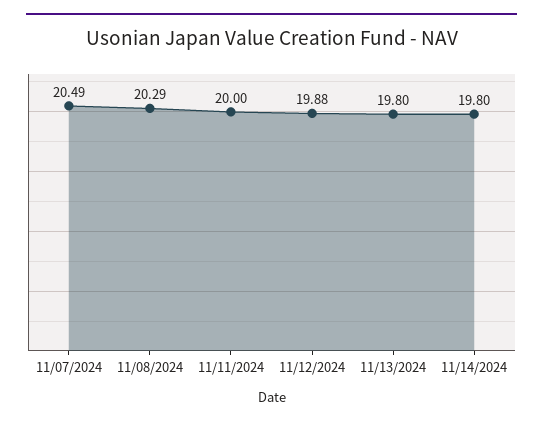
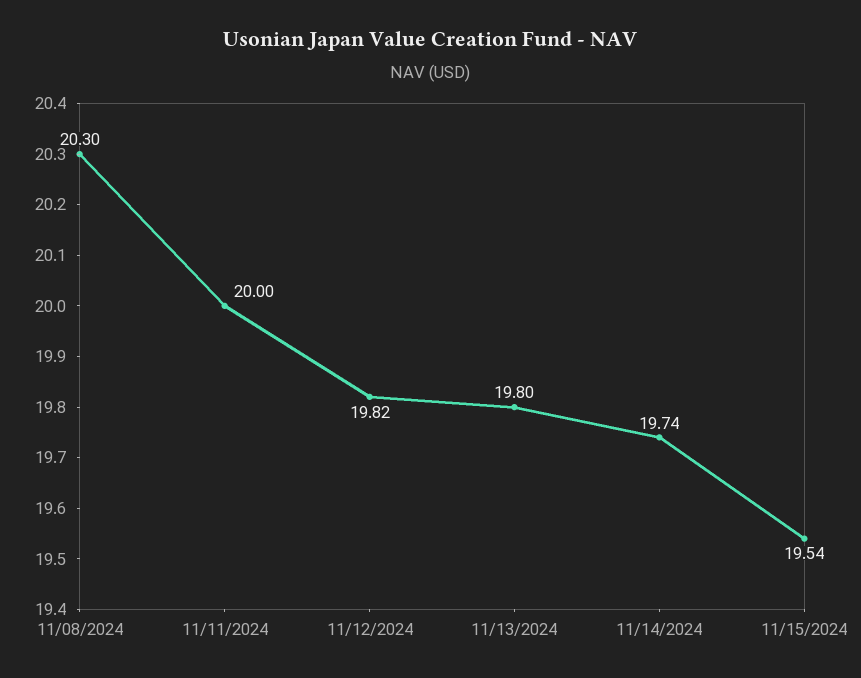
11/07/2024: 20.49 -> none
11/08/2024: 20.29 -> 20.3
11/12/2024: 19.88 -> 19.82
11/14/2024: 19.8 -> 19.74
11/15/2024: none -> 19.54

